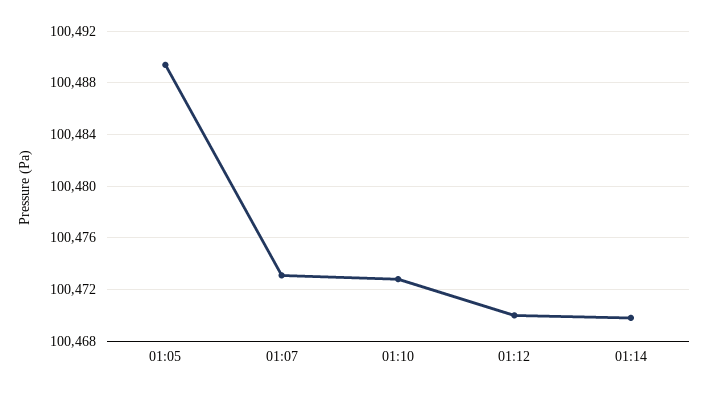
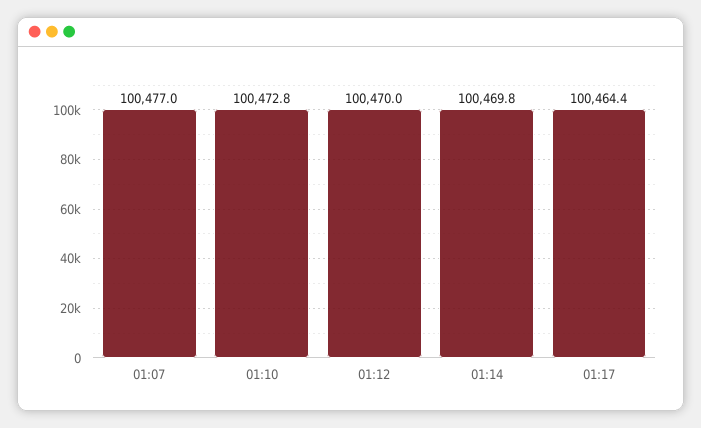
01:05: 100489.5 -> none
01:07: 100473 -> 100477
01:17: none -> 100464.4

